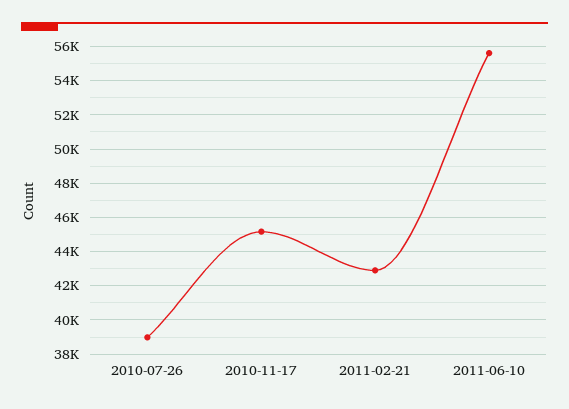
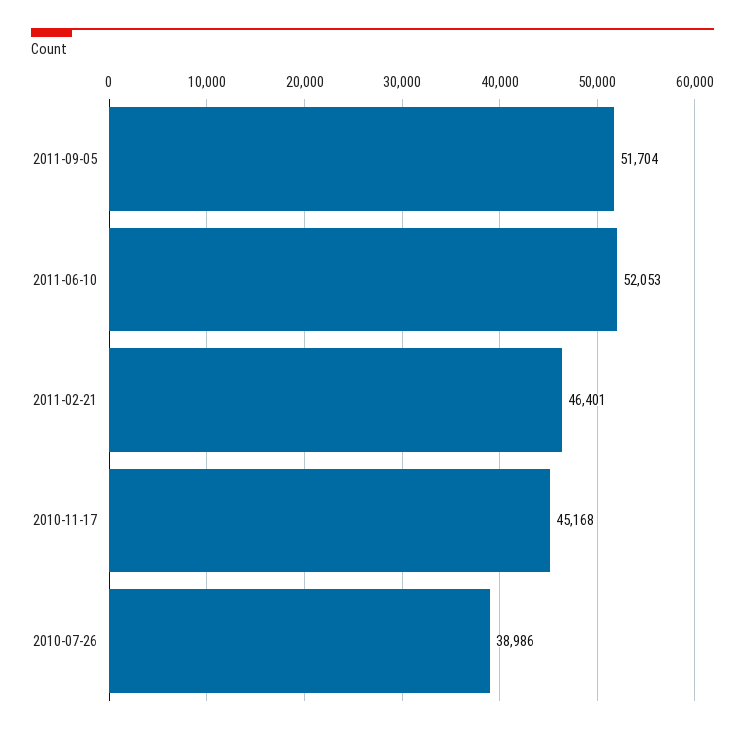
2011-02-21: 43000 -> 46401
2011-06-10: 55500 -> 52053
2011-09-05: none -> 51704

